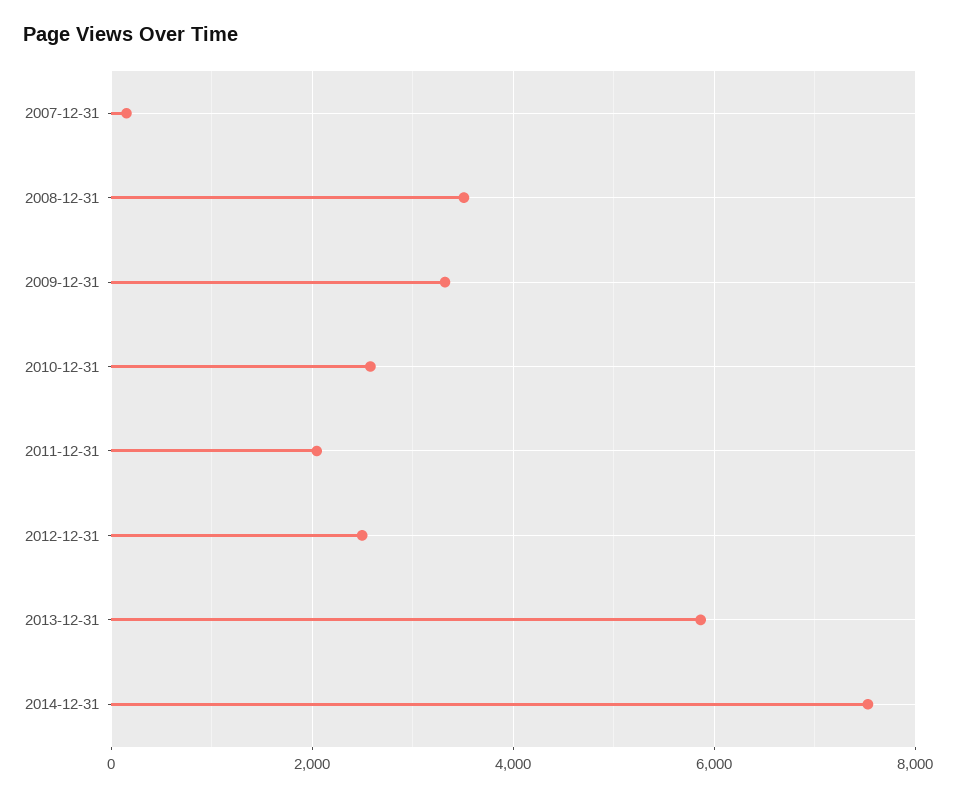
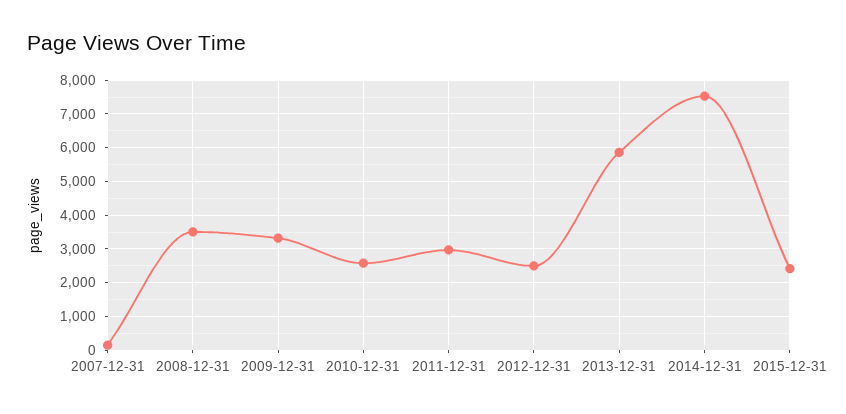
2011-12-31: 2000 -> 3000
2015-12-31: none -> 2400

